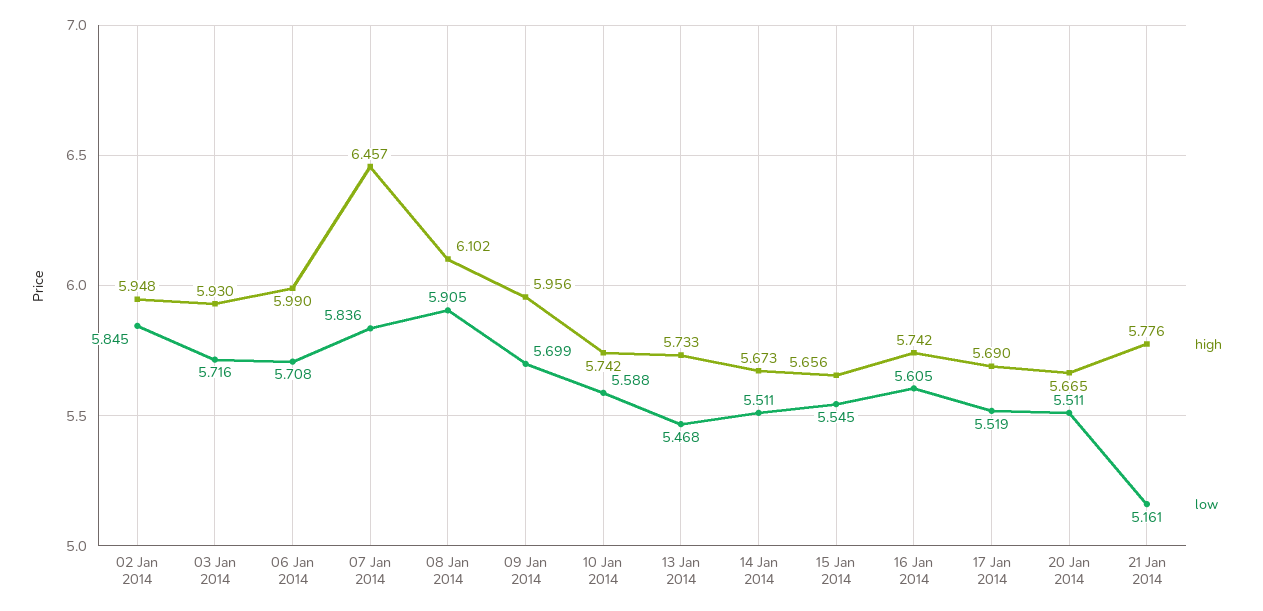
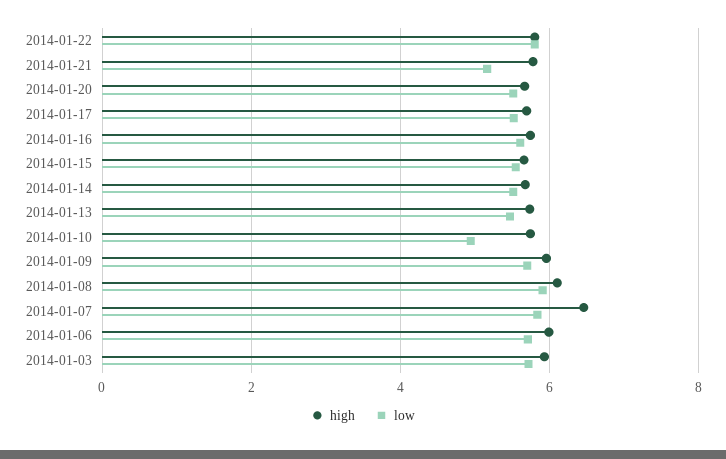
high, 02 Jan 2014: 5.948 -> none
low, 02 Jan 2014: 5.845 -> none
low, 10 Jan 2014: 5.588 -> 5
high, 2014-01-22: none -> 5.8
low, 2014-01-22: none -> 5.8

